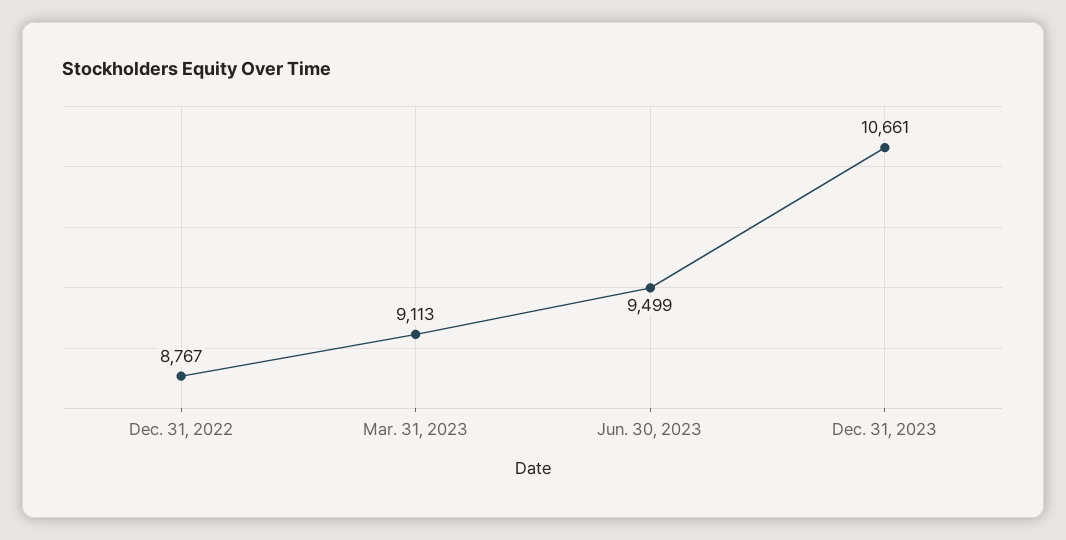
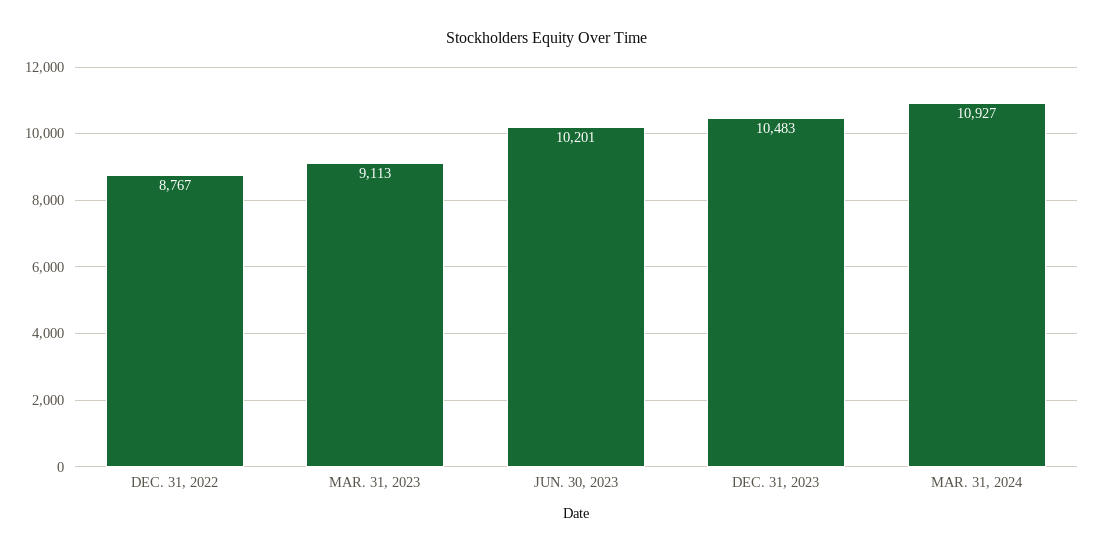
Jun. 30, 2023: 9499 -> 10201
Dec. 31, 2023: 10661 -> 10483
MAR. 31, 2024: none -> 10927

